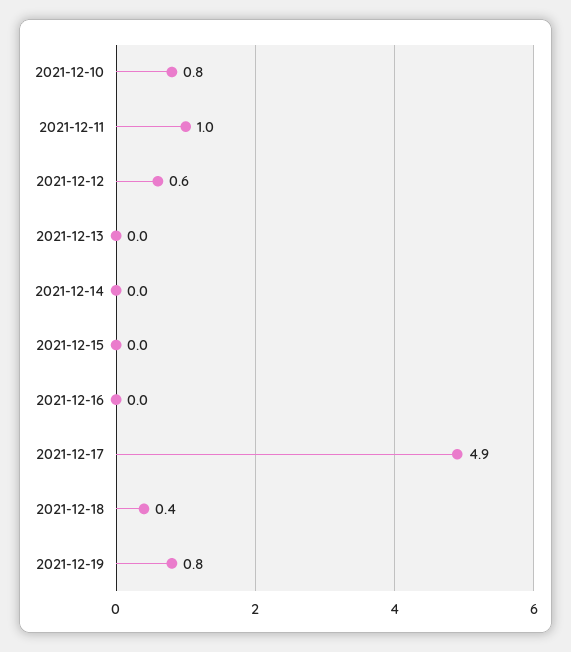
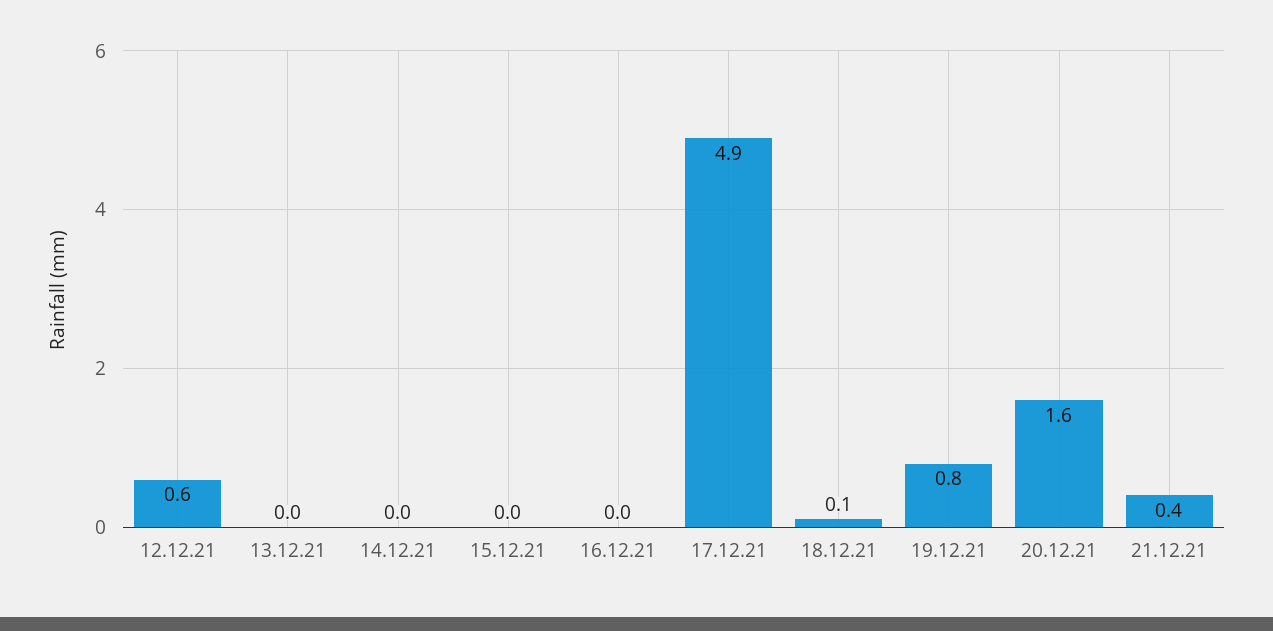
2021-12-10: 0.8 -> none
2021-12-11: 1 -> none
2021-12-18: 0.4 -> 0.1
20.12.21: none -> 1.6
21.12.21: none -> 0.4

